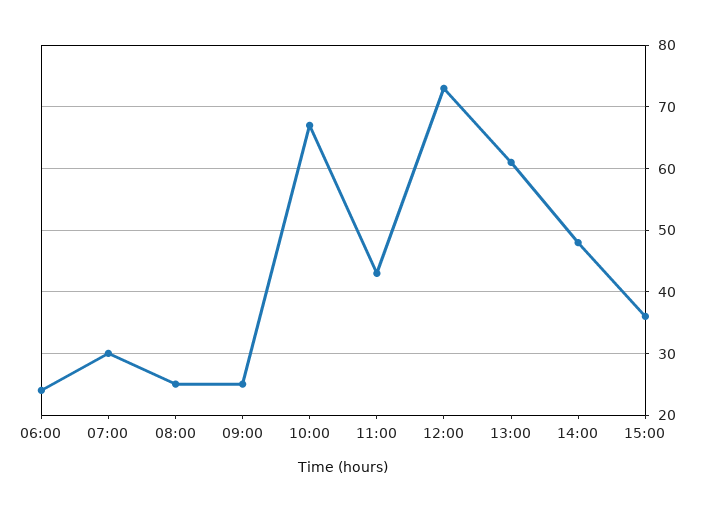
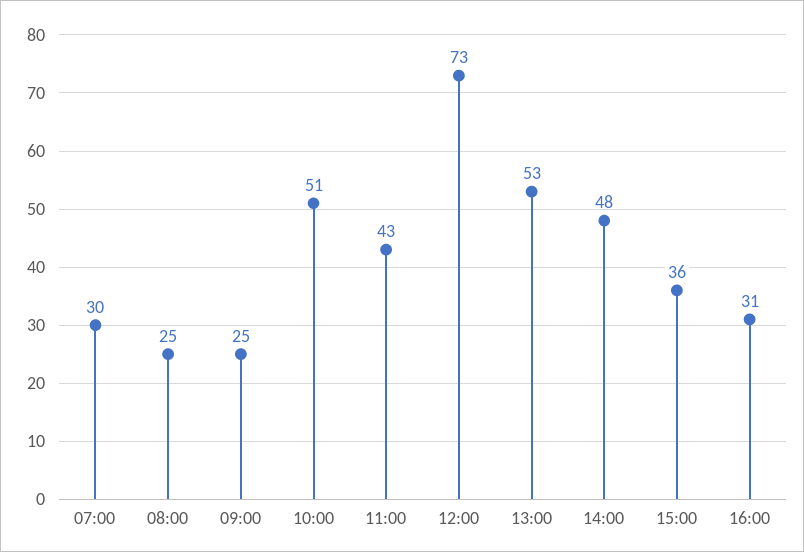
06:00: 24 -> none
10:00: 67 -> 51
13:00: 61 -> 53
16:00: none -> 31

